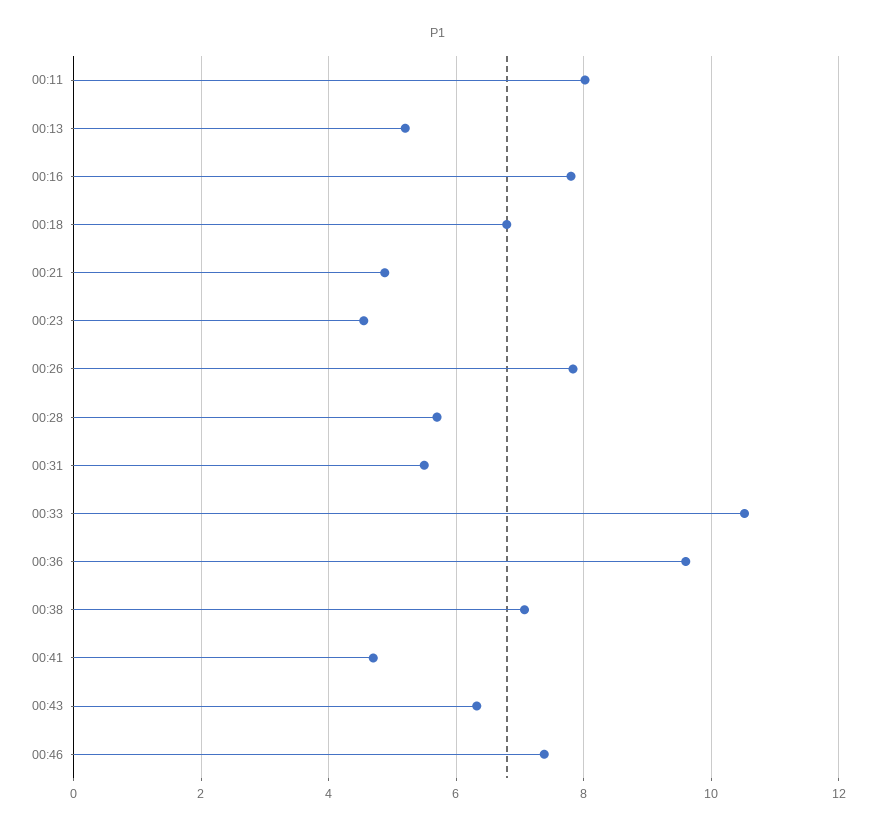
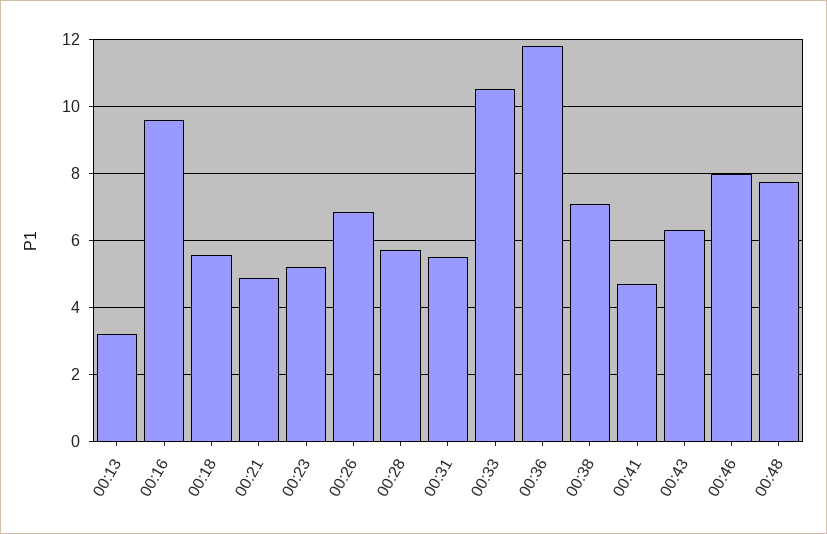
00:11: 8 -> none
00:13: 5.2 -> 3.2
00:16: 7.8 -> 9.6
00:18: 6.8 -> 5.6
00:23: 4.6 -> 5.2
00:26: 7.8 -> 6.8
00:36: 9.6 -> 11.8
00:46: 7.4 -> 8
00:48: none -> 7.8

